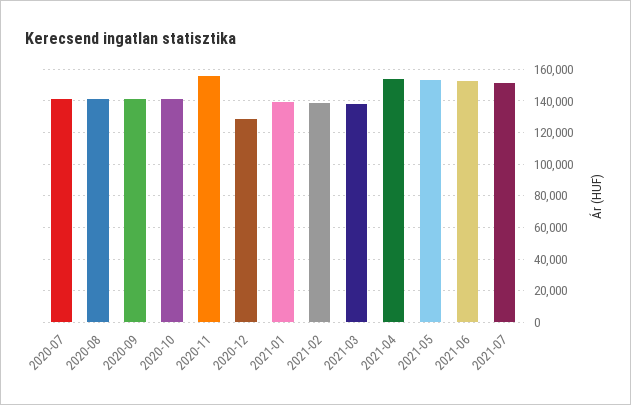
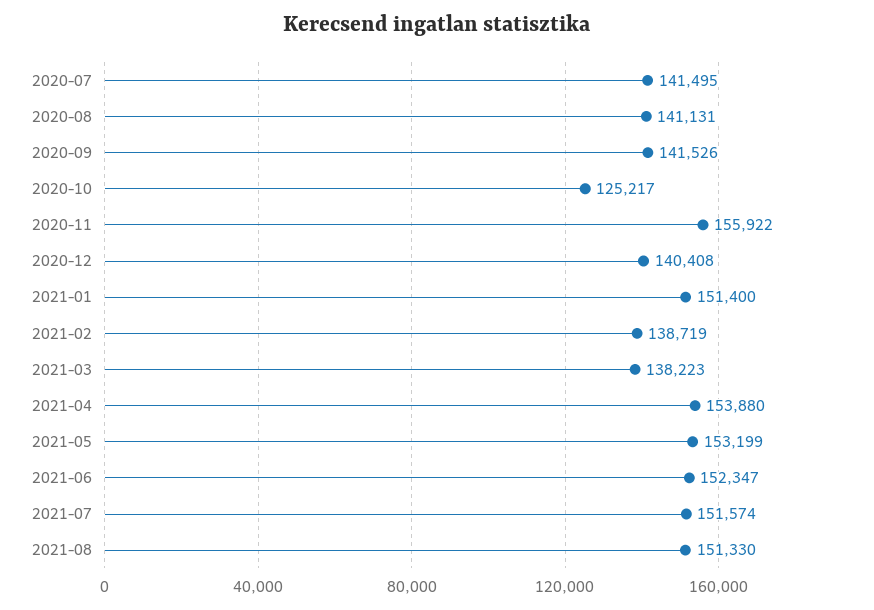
2020-10: 140000 -> 125217
2020-12: 130000 -> 140408
2021-01: 140000 -> 151400
2021-08: none -> 151330

